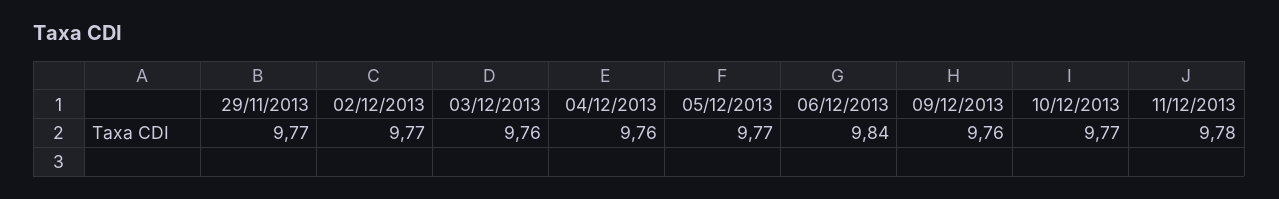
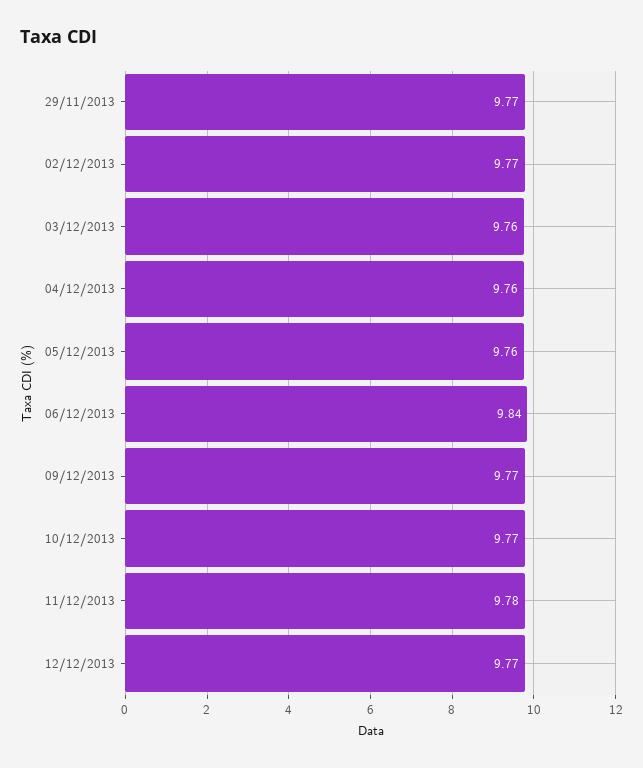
05/12/2013: 9.77 -> 9.76
09/12/2013: 9.76 -> 9.77
12/12/2013: none -> 9.77

